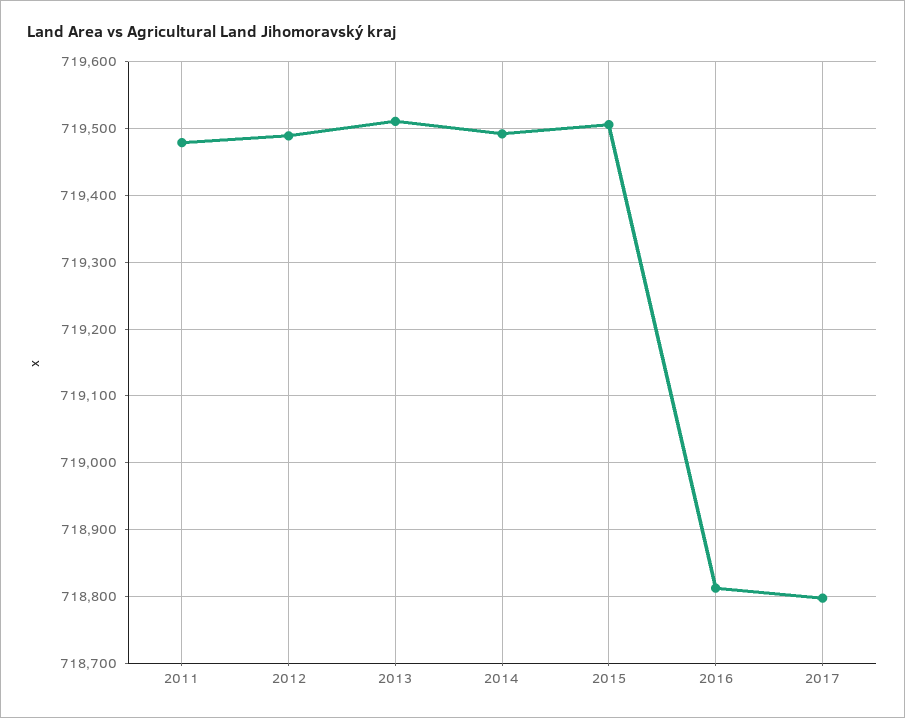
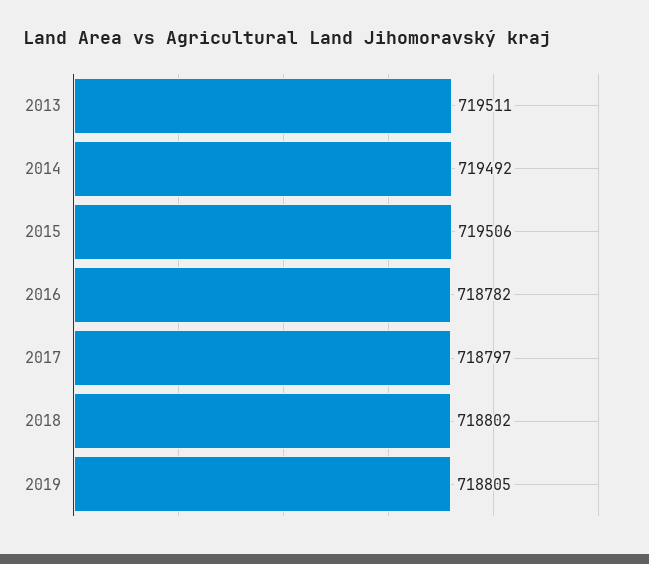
2011: 719480 -> none
2012: 719490 -> none
2016: 718810 -> 718782
2018: none -> 718802
2019: none -> 718805

